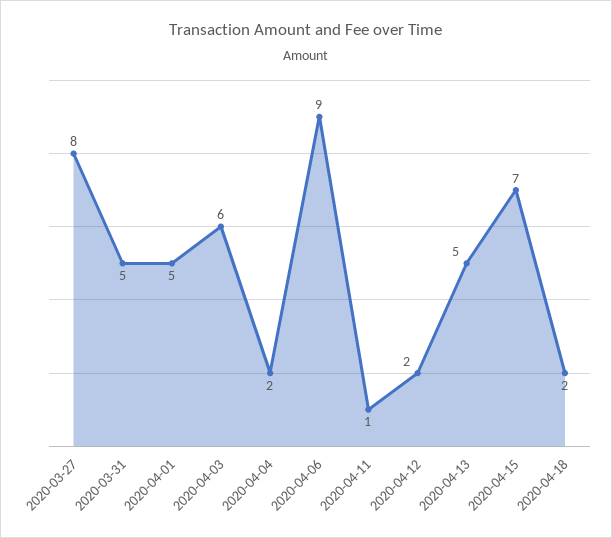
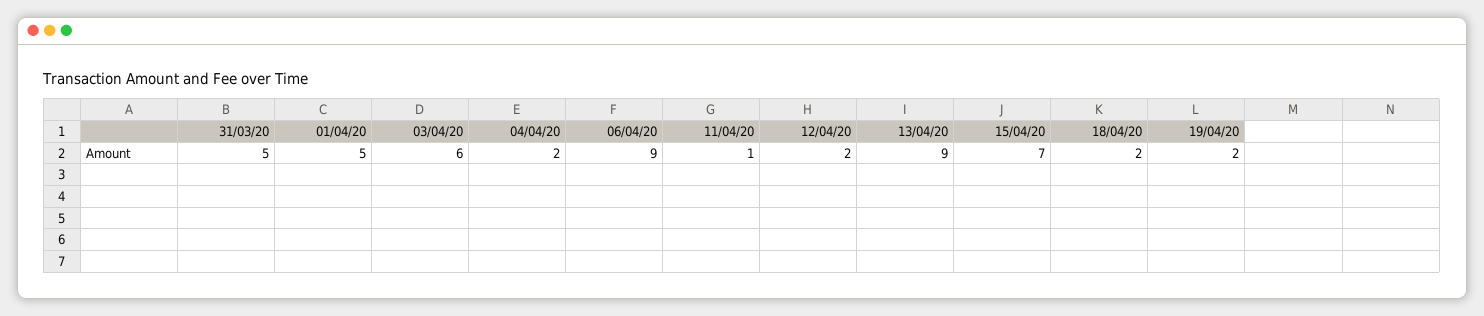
2020-03-27: 8 -> none
2020-04-13: 5 -> 9
19/04/20: none -> 2

